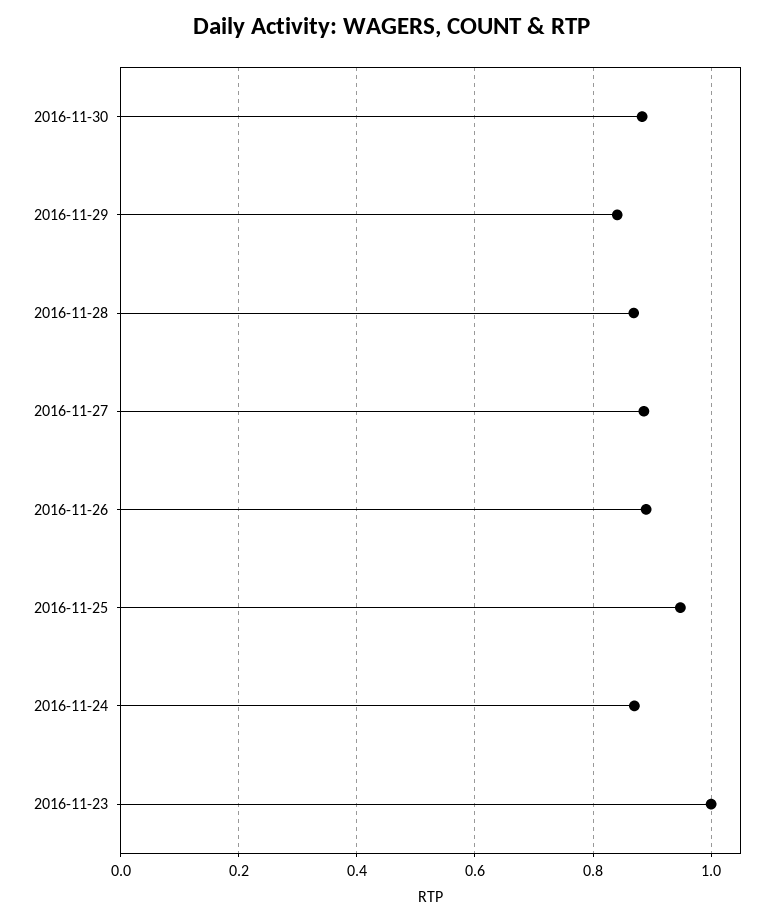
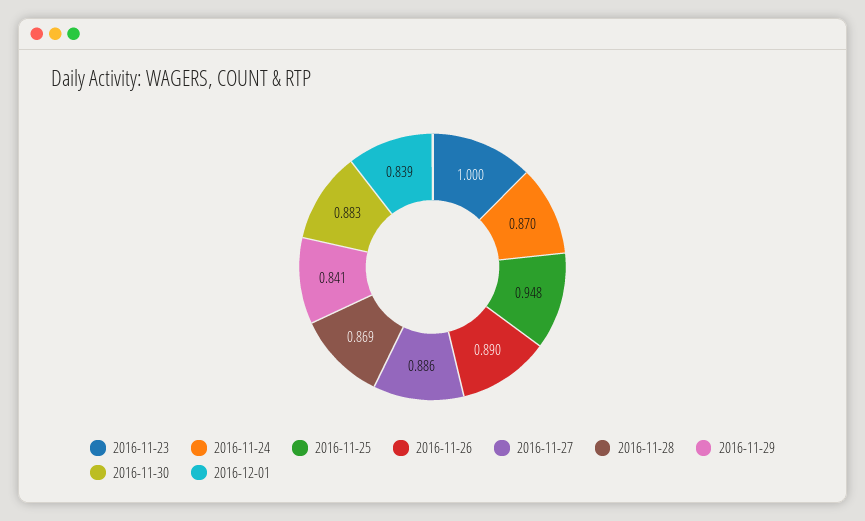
2016-12-01: none -> 0.839

